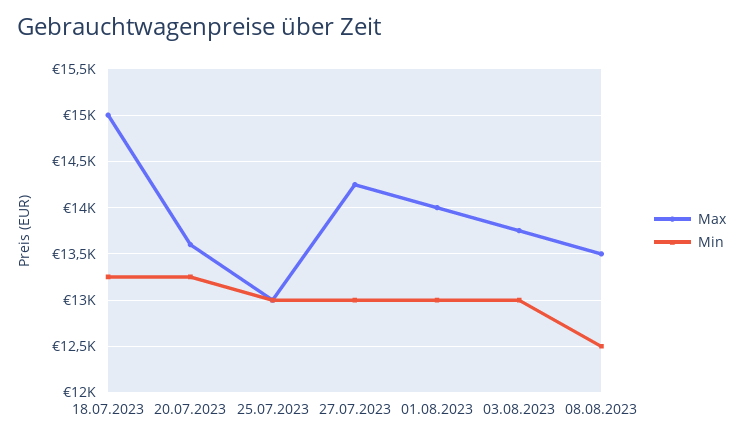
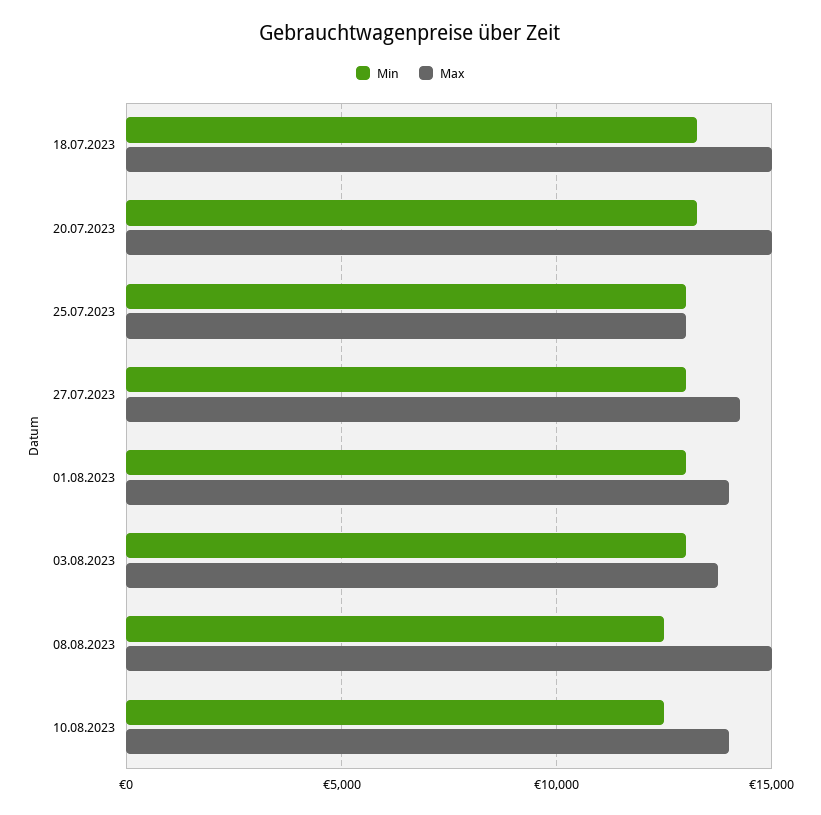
Max, 20.07.2023: 13600 -> 15000
Max, 08.08.2023: 13500 -> 15000
Min, 10.08.2023: none -> 12500
Max, 10.08.2023: none -> 14000

